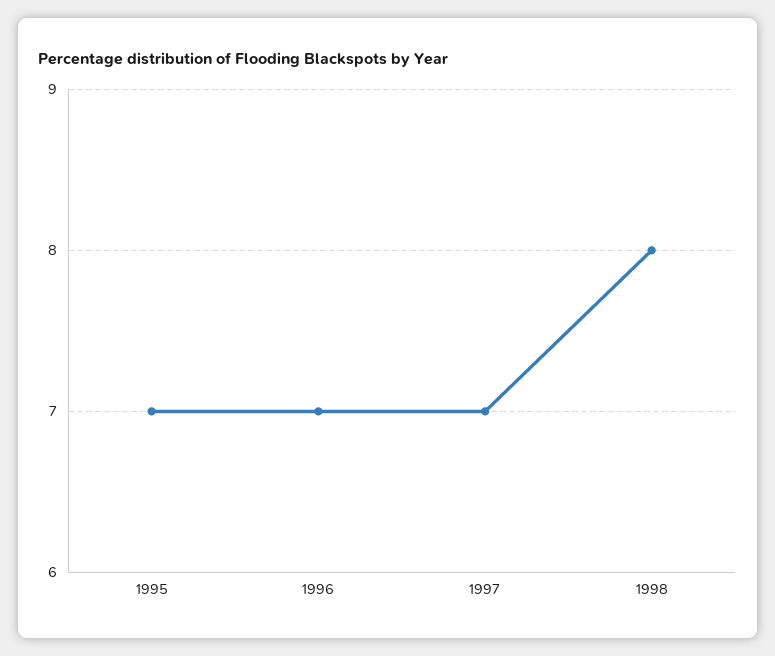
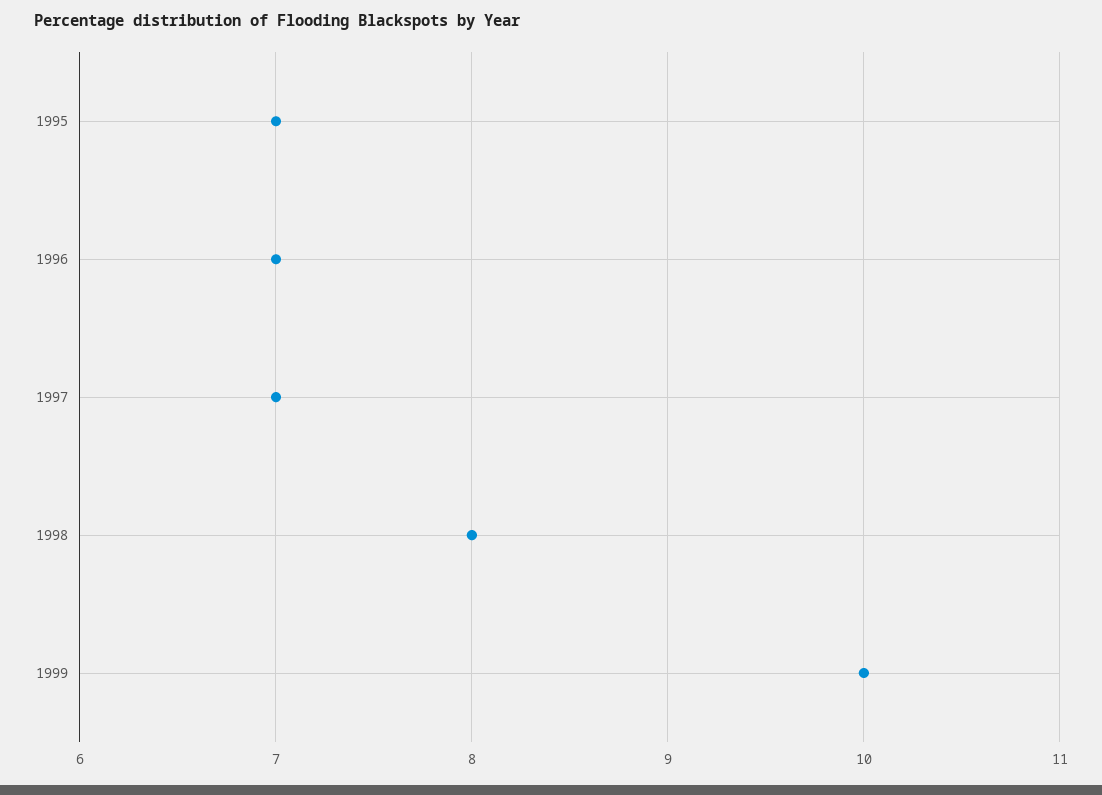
1999: none -> 10

